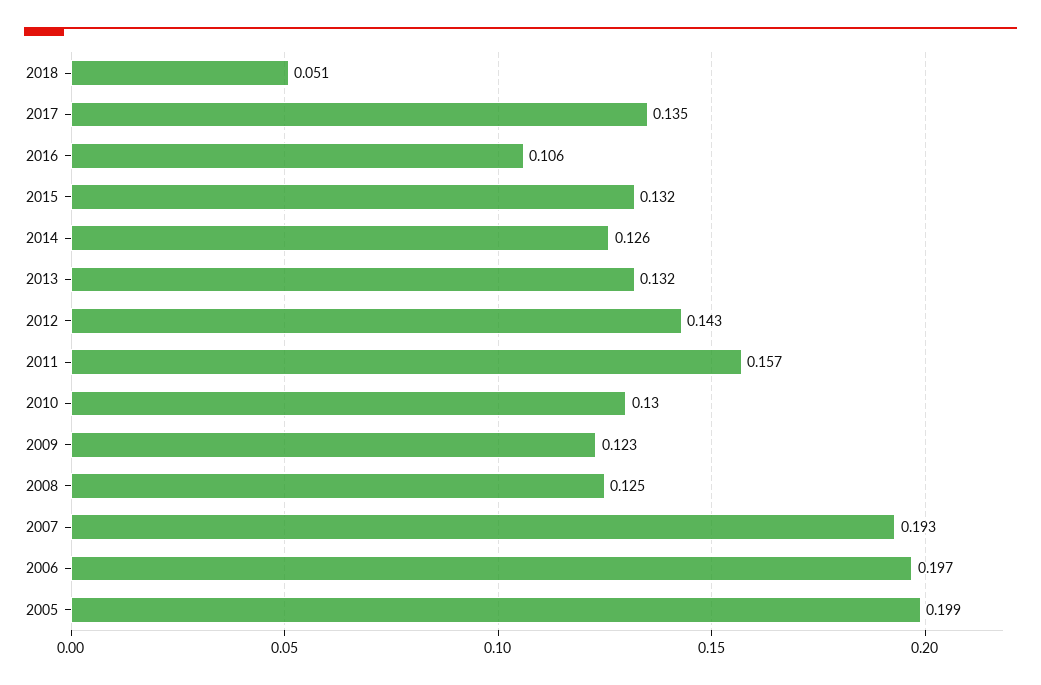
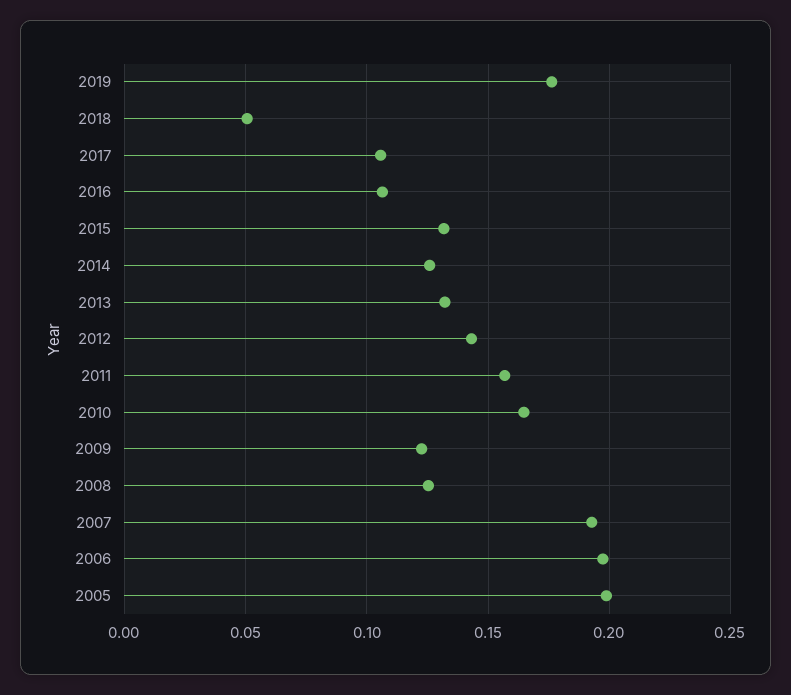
2017: 0.135 -> 0.105
2010: 0.13 -> 0.165
2019: none -> 0.175

